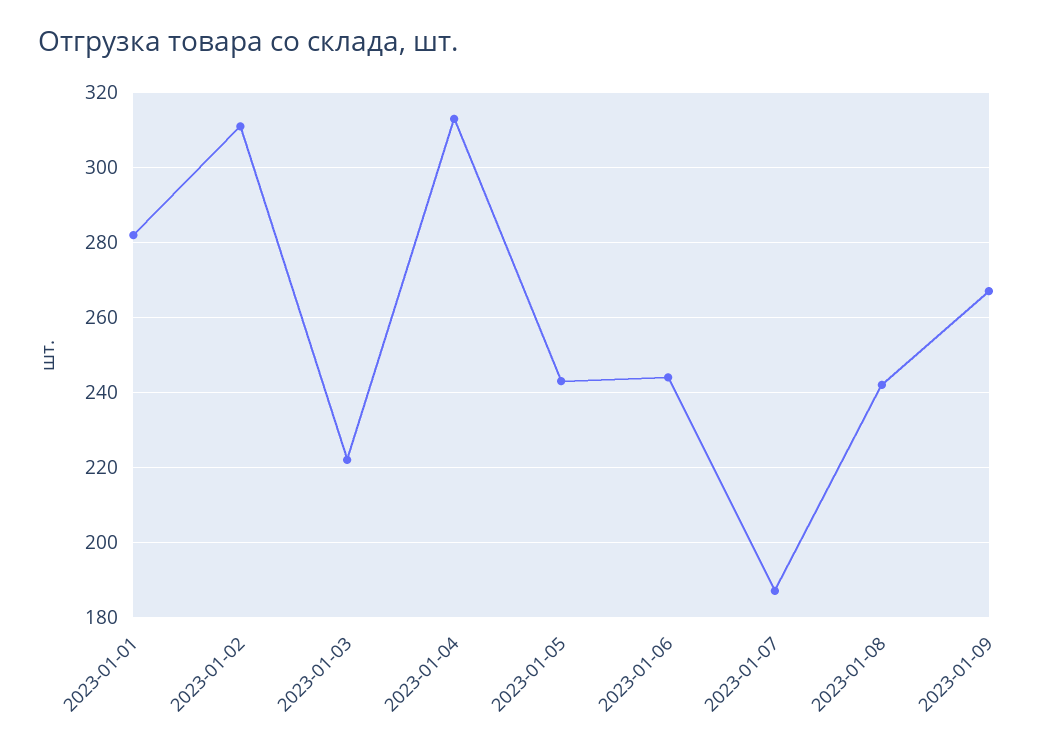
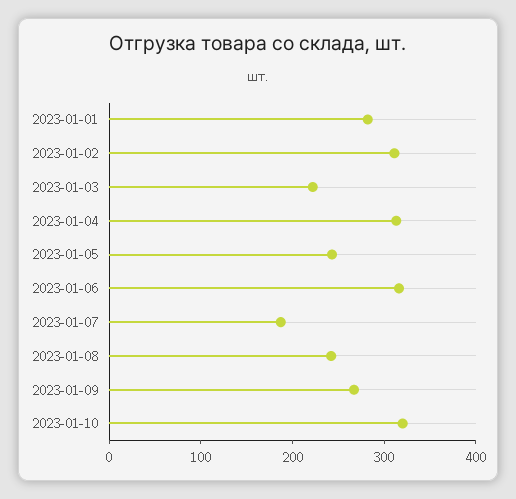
2023-01-06: 245 -> 320
2023-01-10: none -> 320

